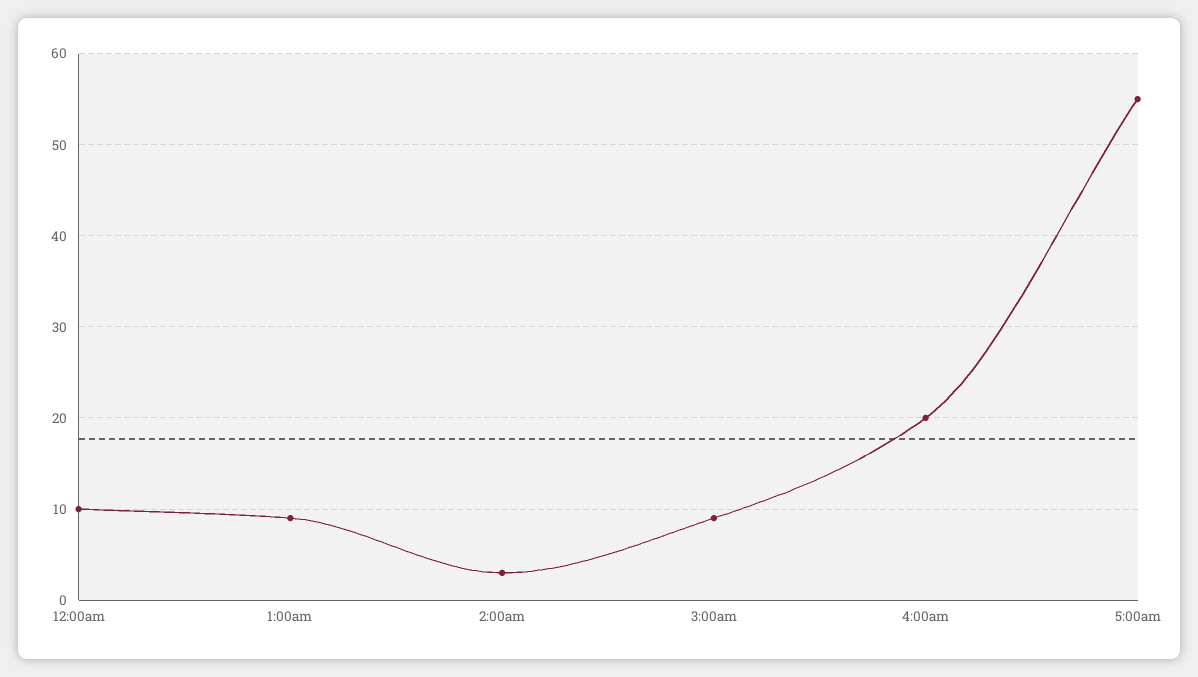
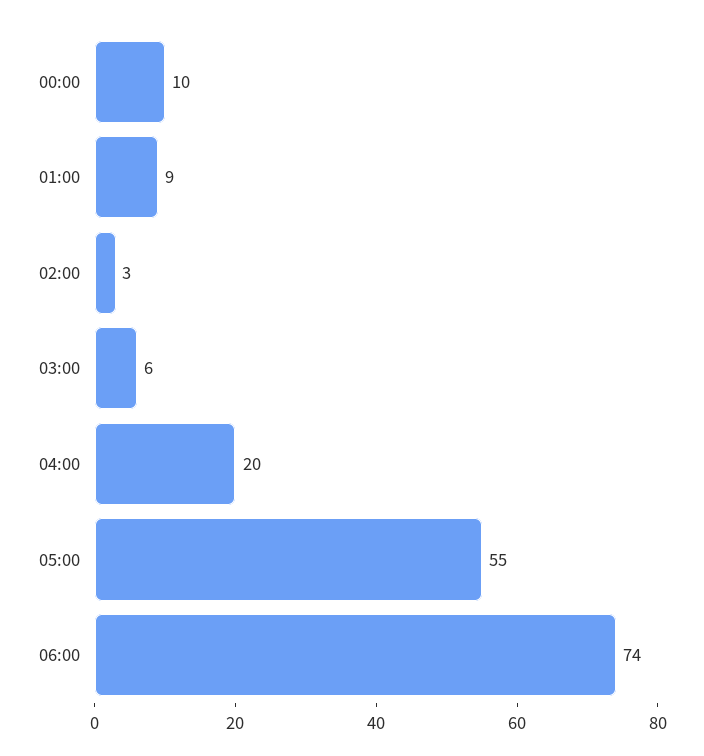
3:00am: 9 -> 6
06:00: none -> 74

